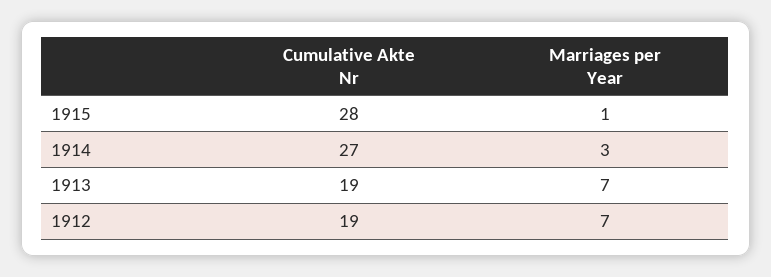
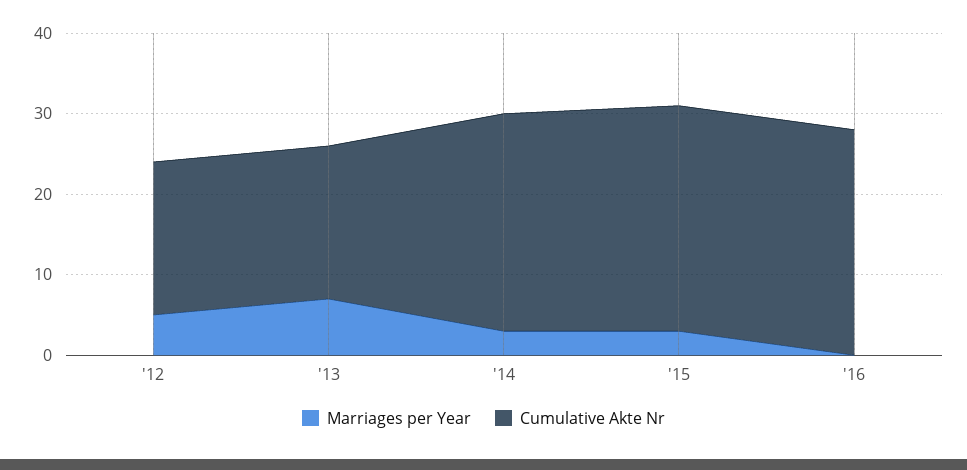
Marriages per Year, 1915: 1 -> 3
Marriages per Year, 1912: 7 -> 5
Marriages per Year, '16: none -> 0
Cumulative Akte Nr, '16: none -> 28

